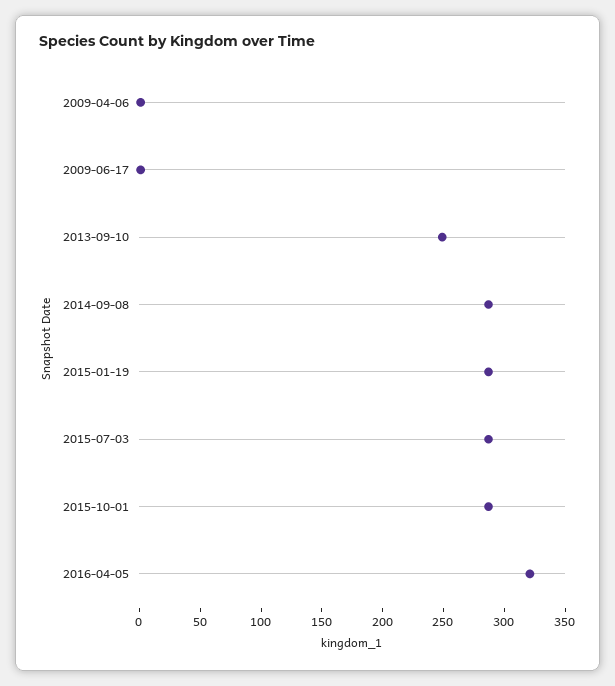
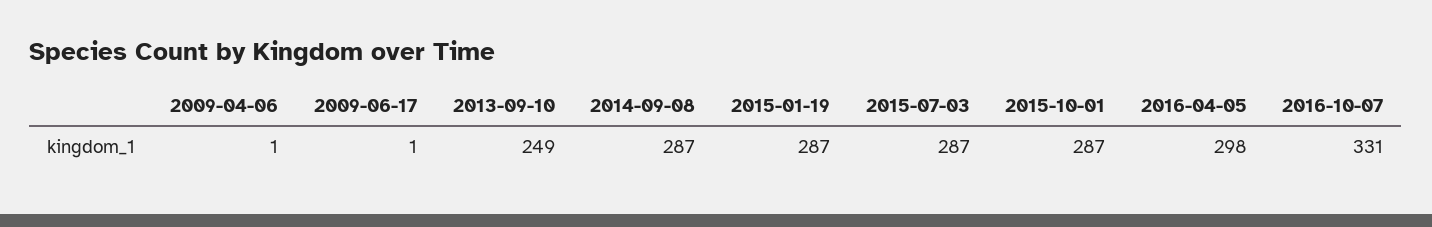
2016-04-05: 320 -> 298
2016-10-07: none -> 331

